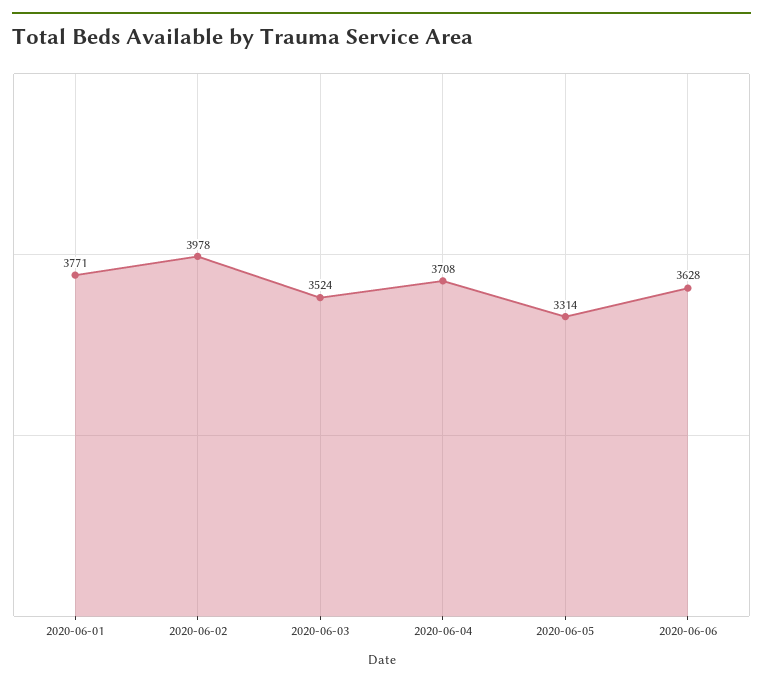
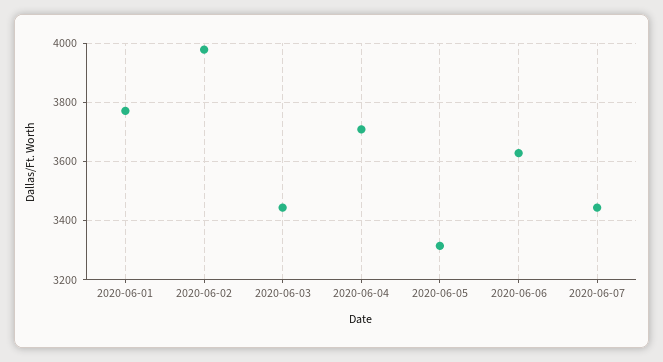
2020-06-03: 3524 -> 3450
2020-06-07: none -> 3450

